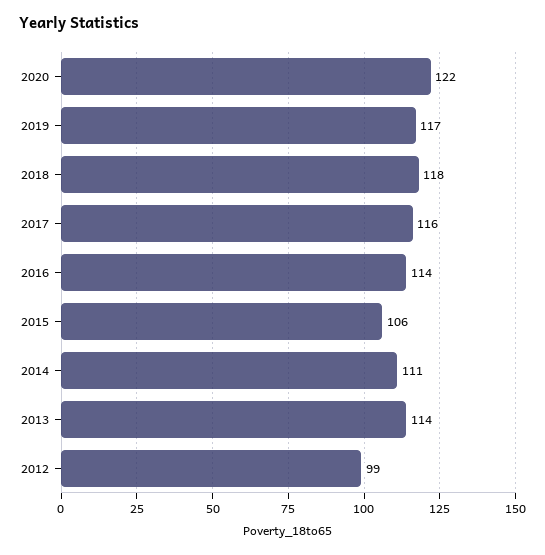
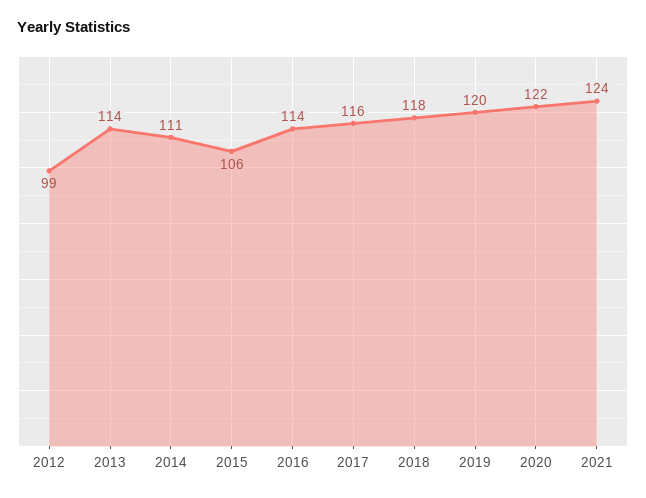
2019: 117 -> 120
2021: none -> 124

